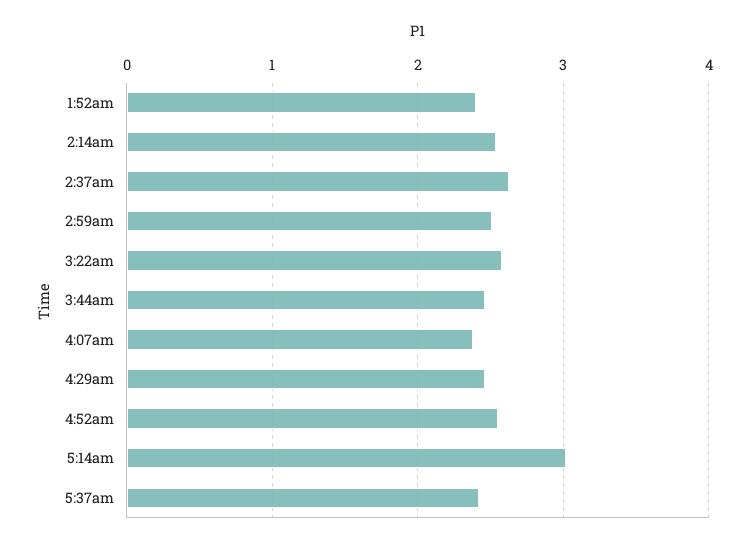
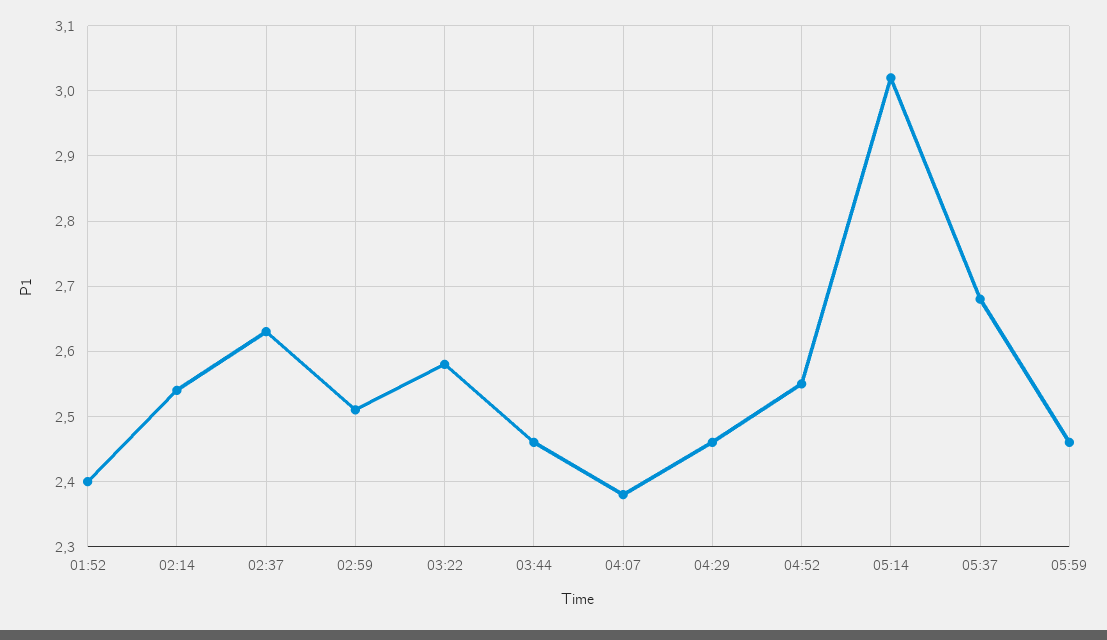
5:37am: 2.4 -> 2.68
05:59: none -> 2.46

